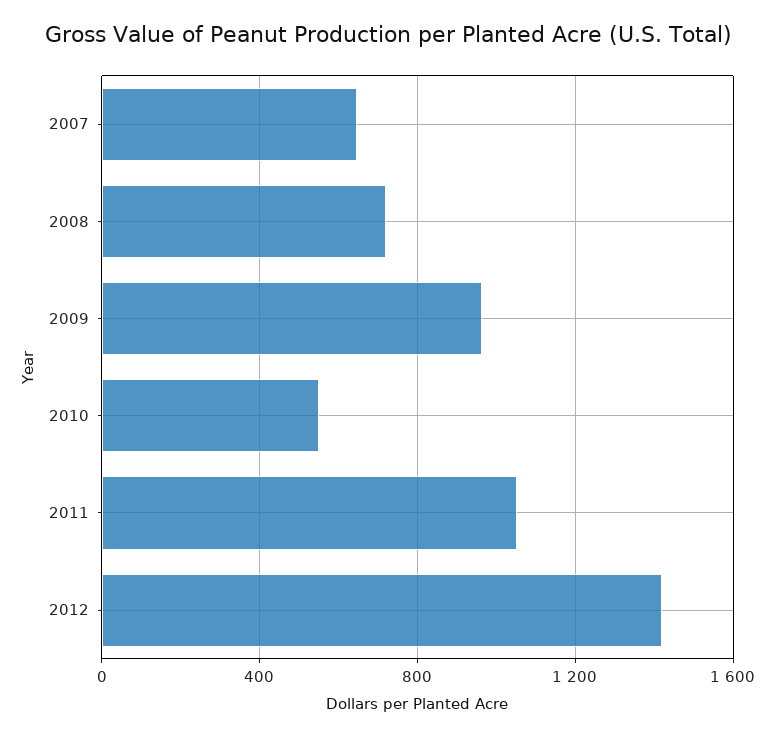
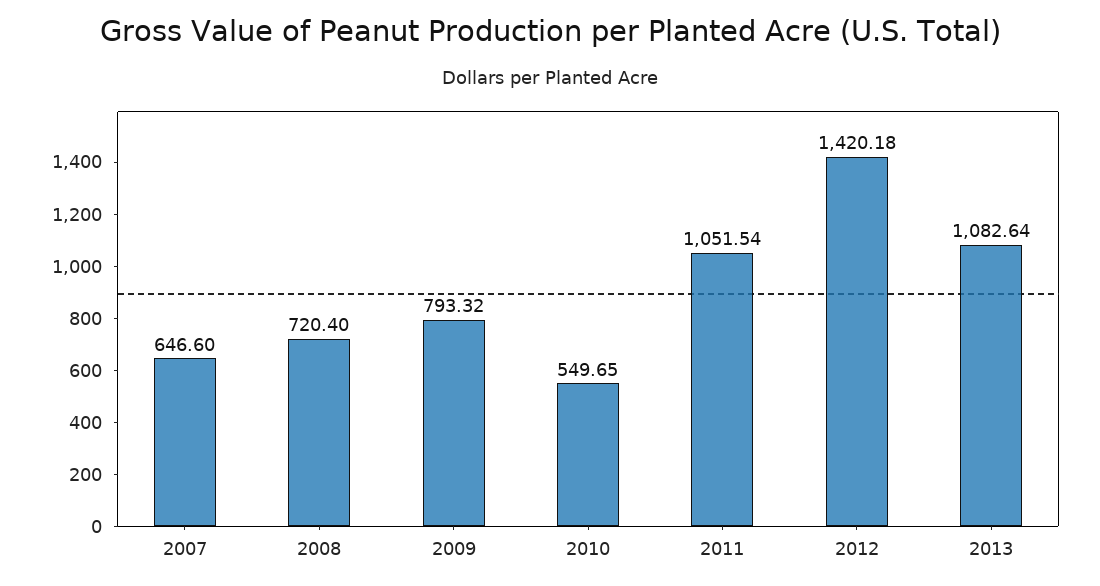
2009: 950 -> 793.32
2013: none -> 1082.64

